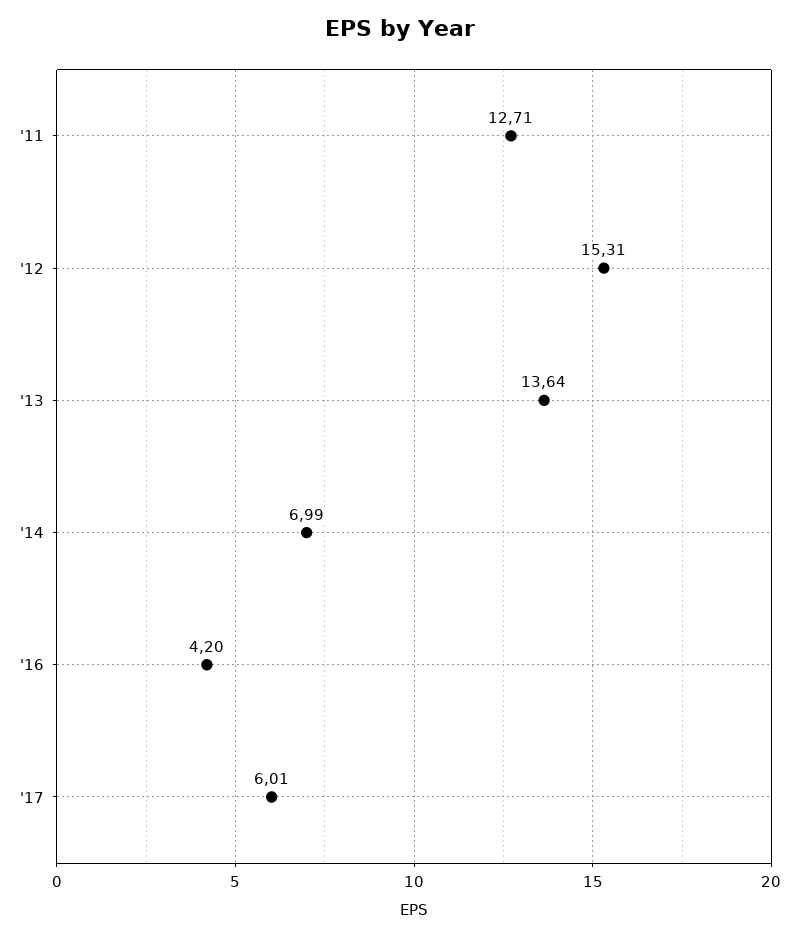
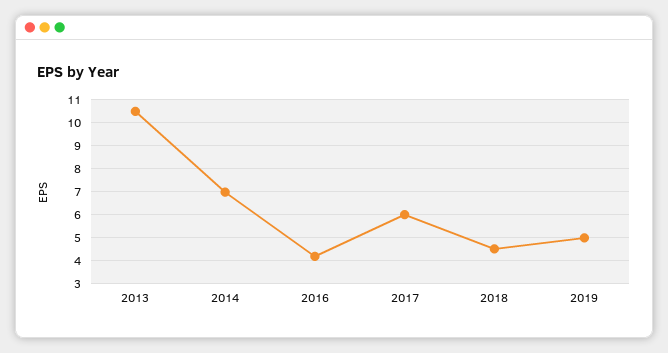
'11: 12.71 -> none
'12: 15.31 -> none
'13: 13.64 -> 10.5
2018: none -> 4.5
2019: none -> 5

